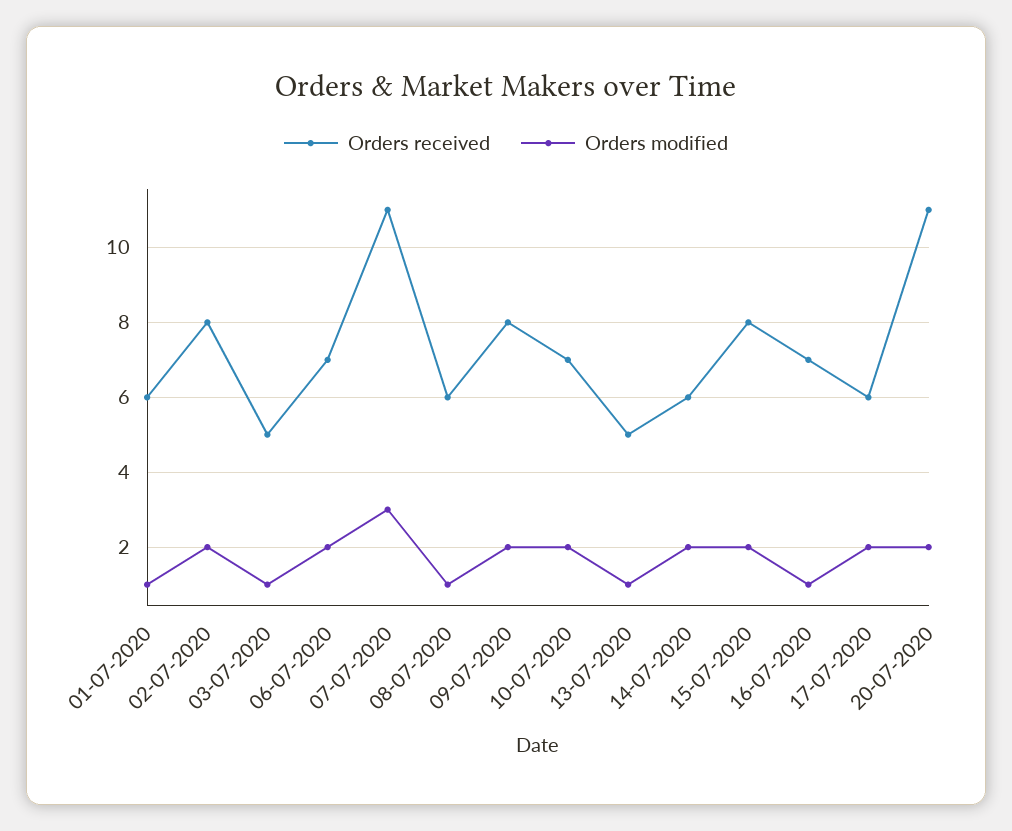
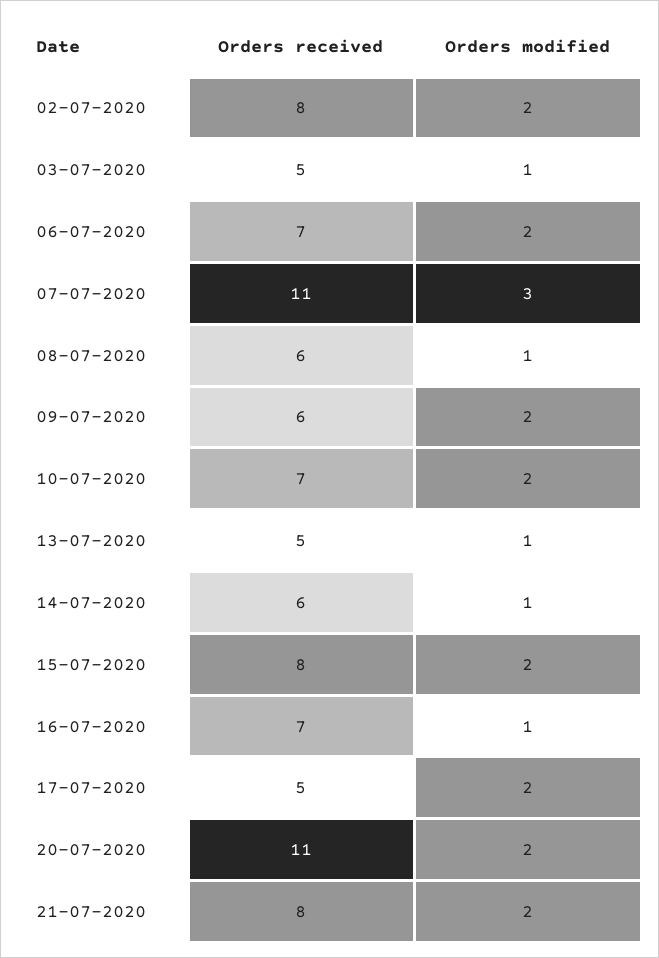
Orders received, 01-07-2020: 6 -> none
Orders modified, 01-07-2020: 1 -> none
Orders received, 09-07-2020: 8 -> 6
Orders modified, 14-07-2020: 2 -> 1
Orders received, 17-07-2020: 6 -> 5
Orders received, 21-07-2020: none -> 8
Orders modified, 21-07-2020: none -> 2

